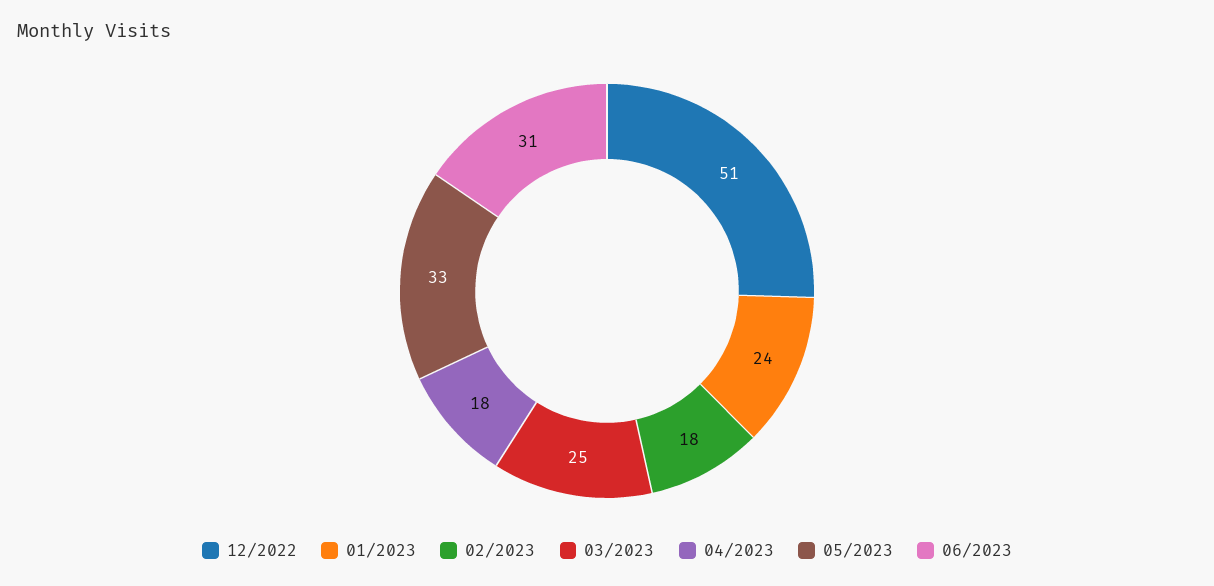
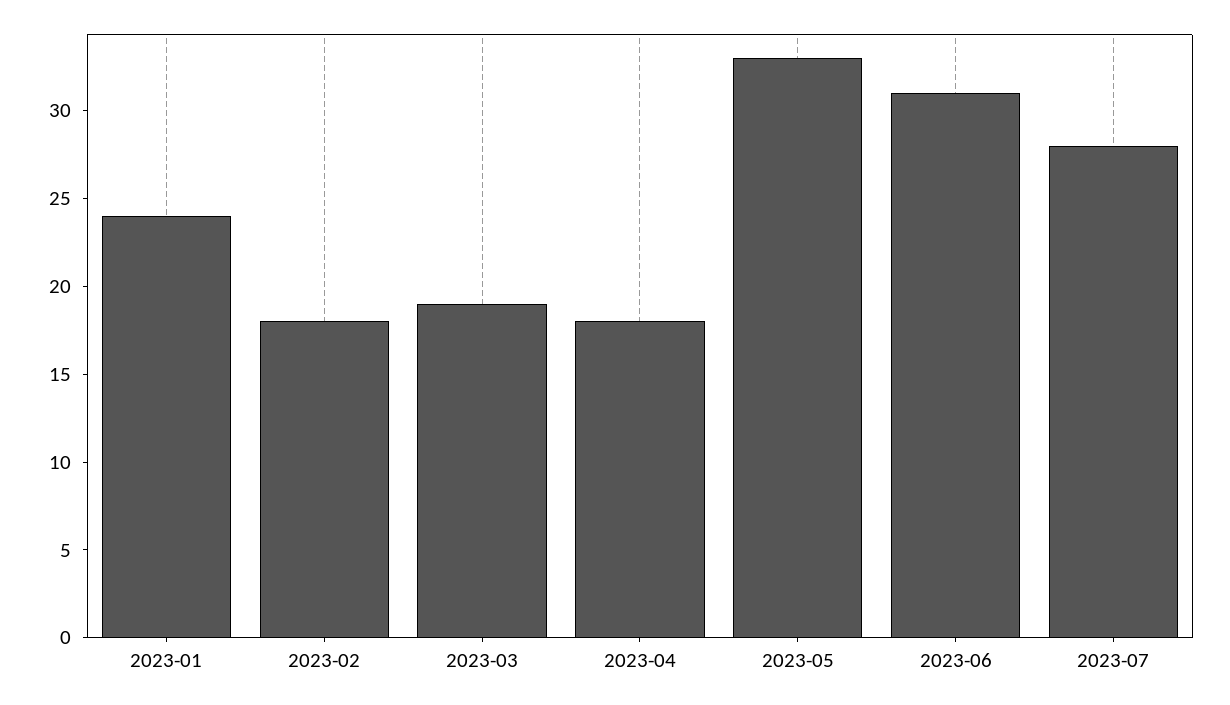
12/2022: 51 -> none
03/2023: 25 -> 19
2023-07: none -> 28

